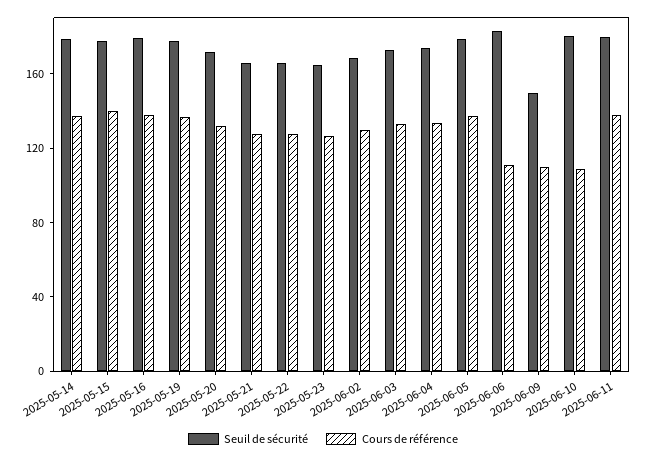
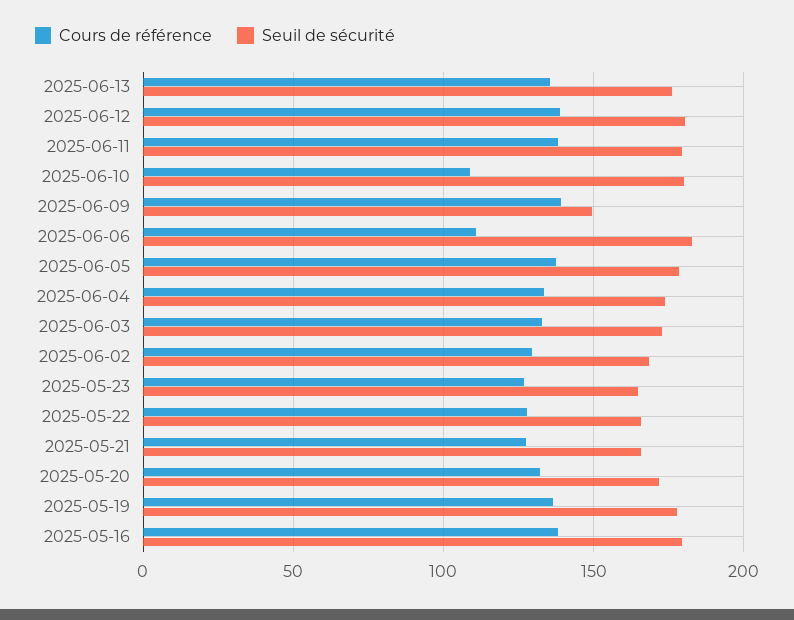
Seuil de sécurité, 2025-05-14: 180 -> none
Cours de référence, 2025-05-14: 140 -> none
Seuil de sécurité, 2025-05-15: 180 -> none
Cours de référence, 2025-05-15: 140 -> none
Cours de référence, 2025-06-09: 110 -> 140
Cours de référence, 2025-06-13: none -> 135
Seuil de sécurité, 2025-06-13: none -> 175
Cours de référence, 2025-06-12: none -> 140
Seuil de sécurité, 2025-06-12: none -> 180

